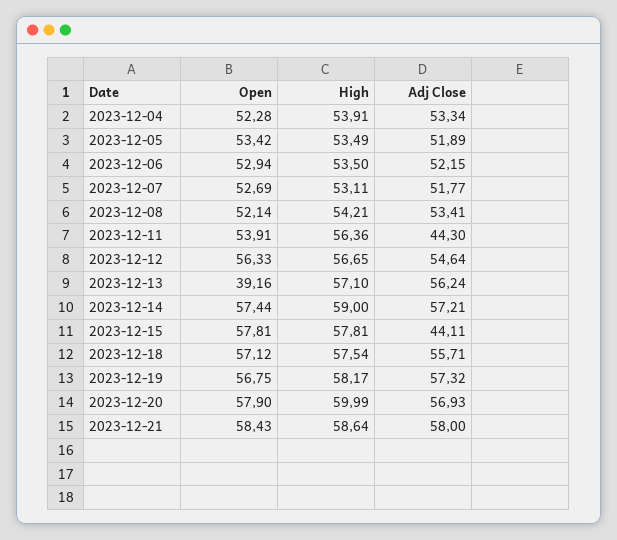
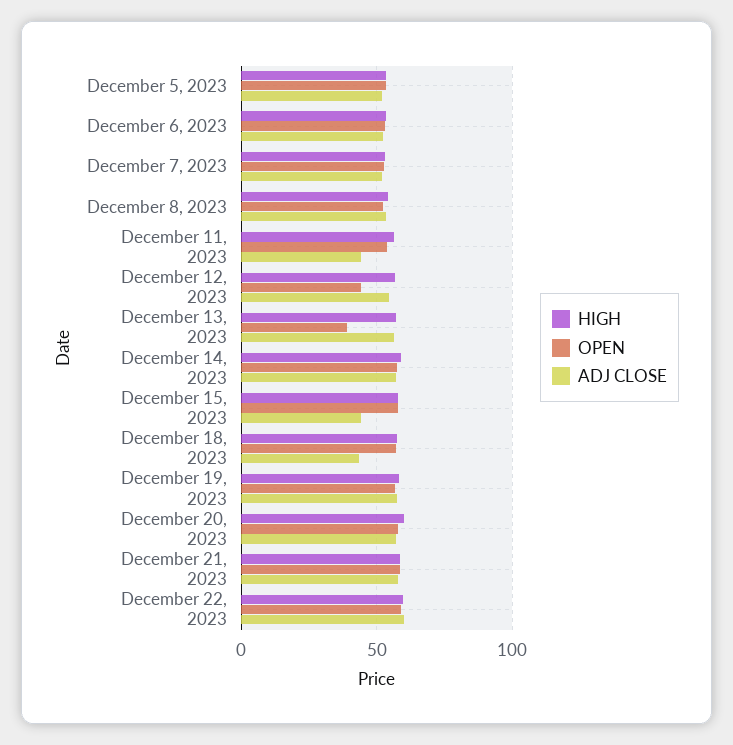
Open, 2023-12-04: 52.28 -> none
High, 2023-12-04: 53.91 -> none
Adj Close, 2023-12-04: 53.34 -> none
Open, 2023-12-12: 56.33 -> 45
Adj Close, 2023-12-18: 55.71 -> 45
High, December 22, 2023: none -> 60
Open, December 22, 2023: none -> 60
Adj Close, December 22, 2023: none -> 60

